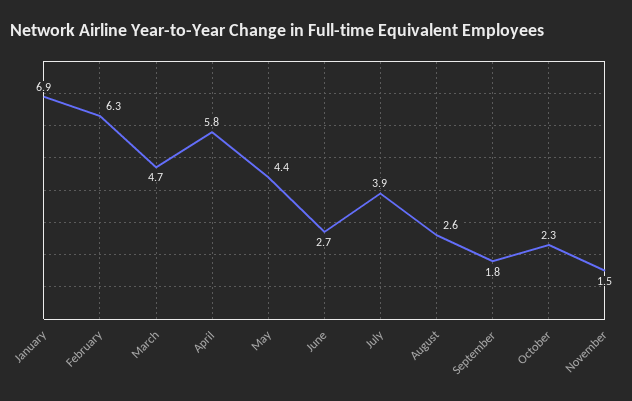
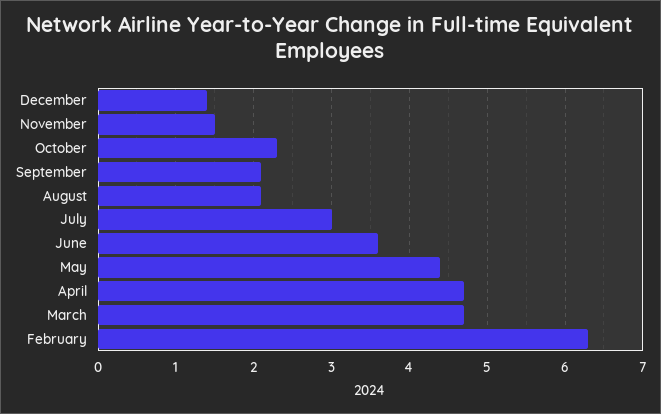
January: 6.9 -> none
April: 5.8 -> 4.7
June: 2.7 -> 3.6
July: 3.9 -> 3
August: 2.6 -> 2.1
September: 1.8 -> 2.1
December: none -> 1.4

